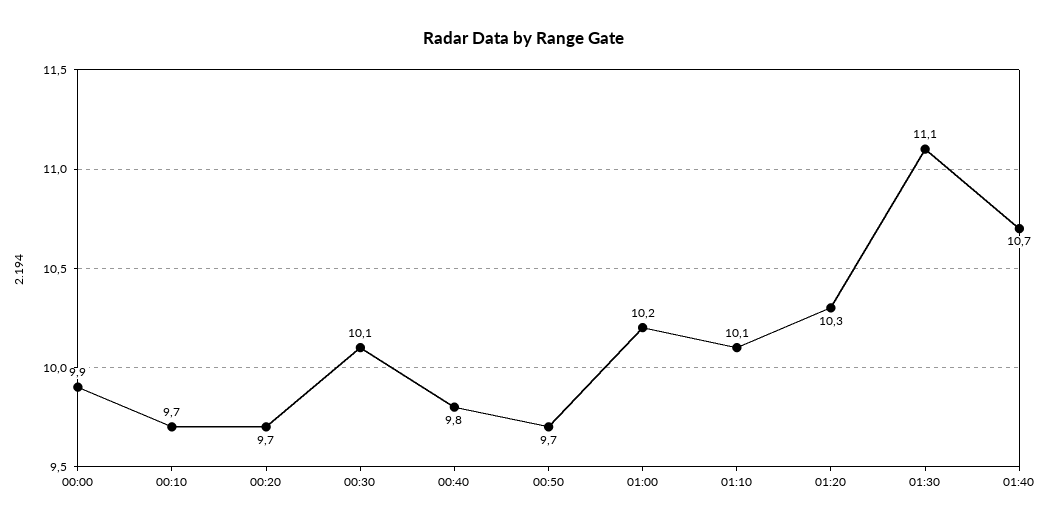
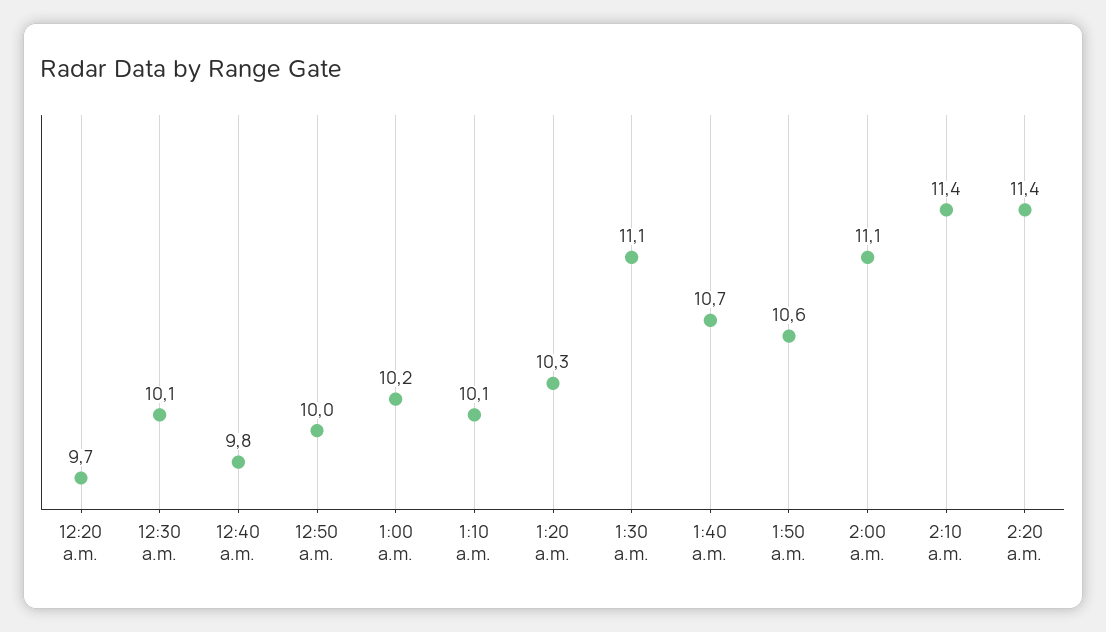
00:00: 9.9 -> none
00:10: 9.7 -> none
00:50: 9.7 -> 10
1:50 a.m.: none -> 10.6
2:00 a.m.: none -> 11.1
2:10 a.m.: none -> 11.4
2:20 a.m.: none -> 11.4

